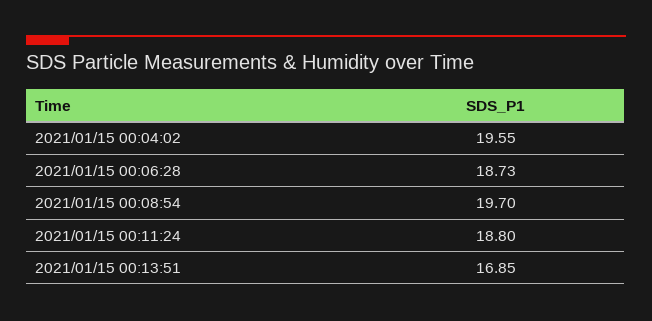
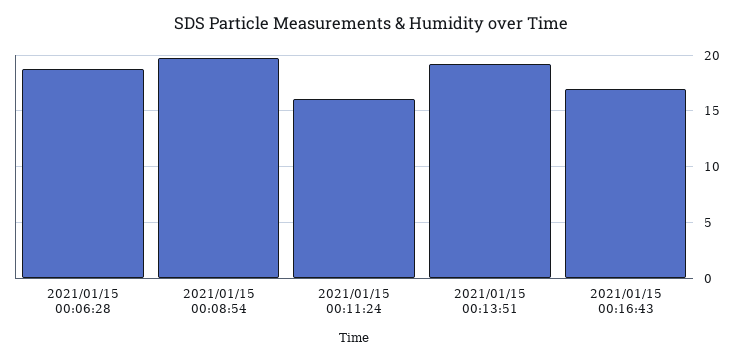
2021/01/15 00:04:02: 19.55 -> none
2021/01/15 00:11:24: 18.8 -> 16
2021/01/15 00:13:51: 16.85 -> 19
2021/01/15 00:16:43: none -> 17

